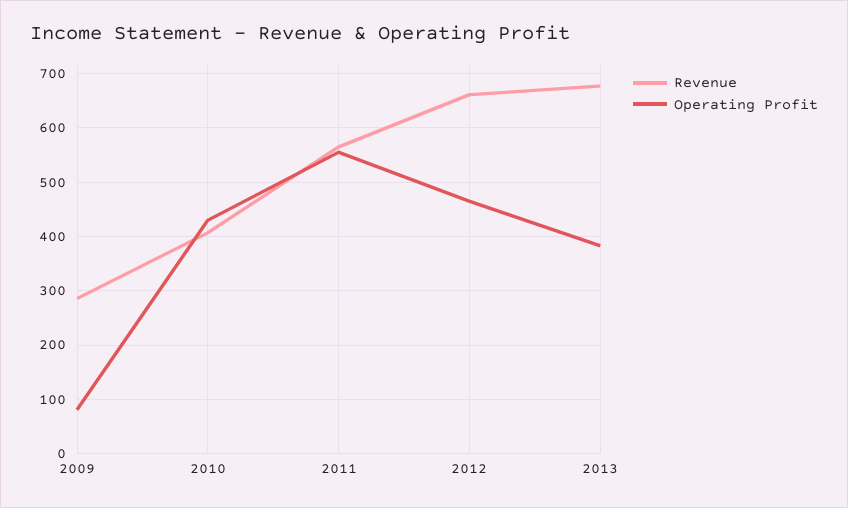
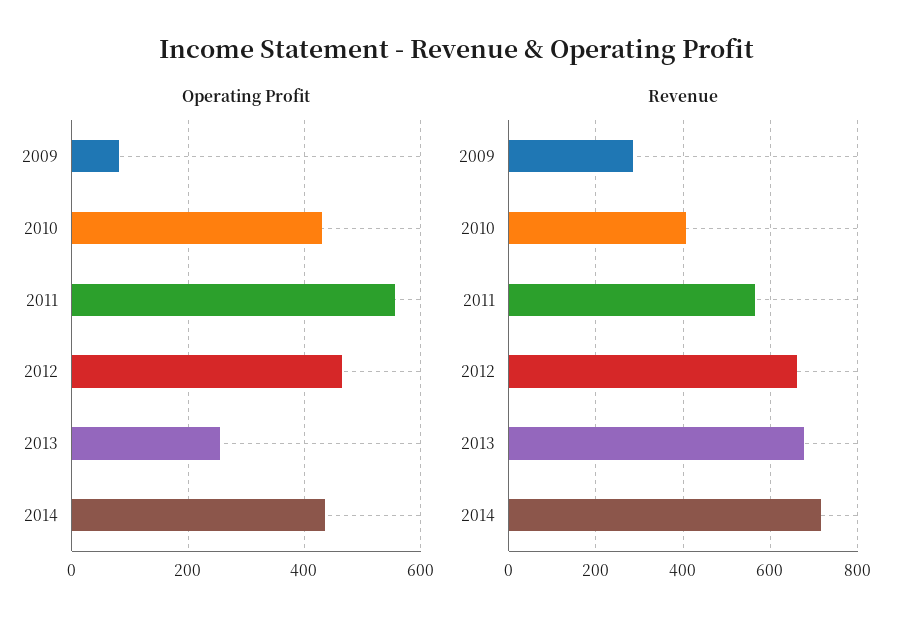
Operating Profit, 2013: 380 -> 260
Operating Profit, 2014: none -> 440
Revenue, 2014: none -> 720

